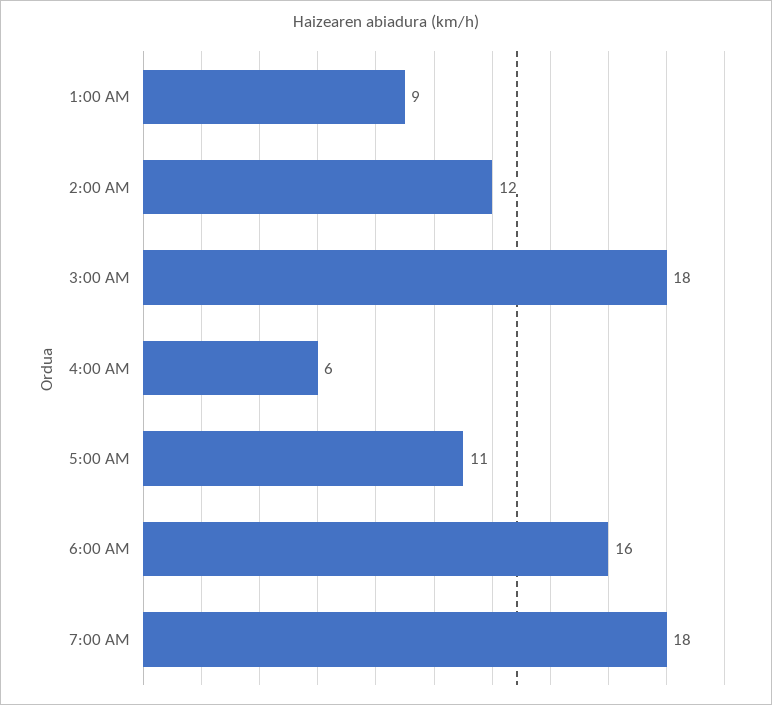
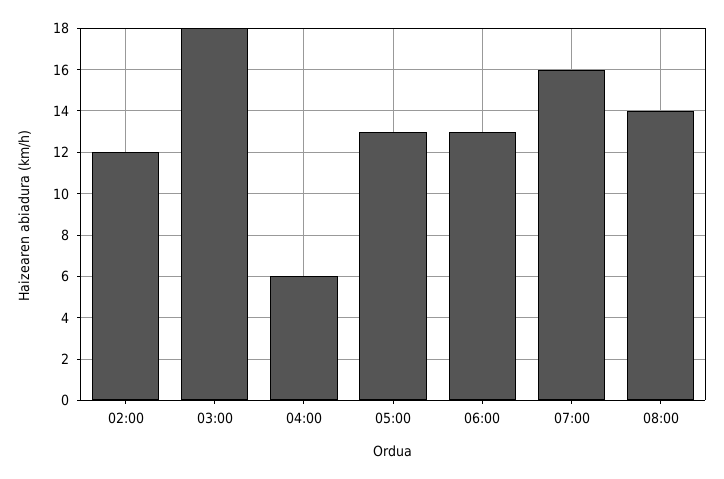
1:00 AM: 9 -> none
5:00 AM: 11 -> 13
6:00 AM: 16 -> 13
7:00 AM: 18 -> 16
08:00: none -> 14

